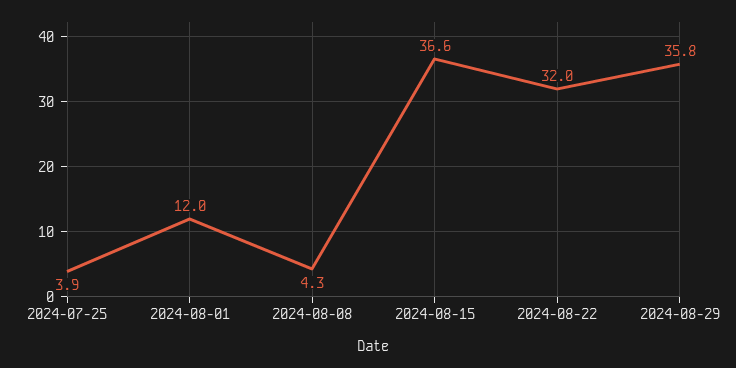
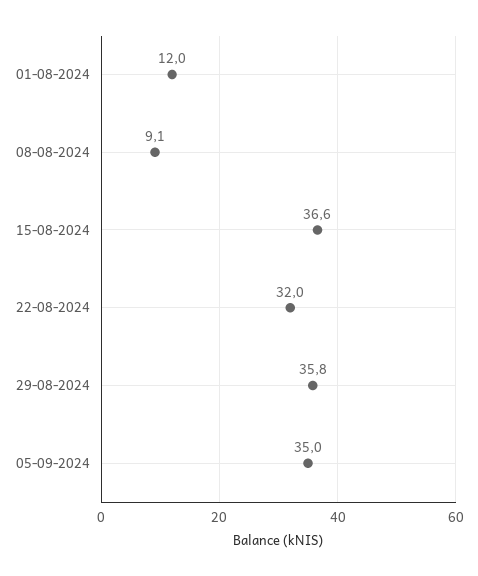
2024-07-25: 3.9 -> none
2024-08-08: 4.3 -> 9.1
05-09-2024: none -> 35

